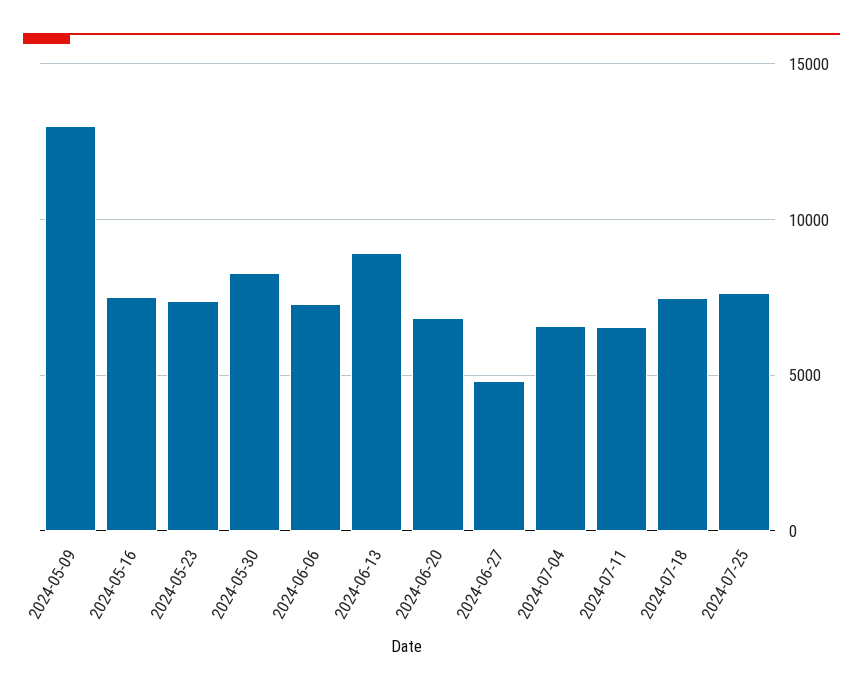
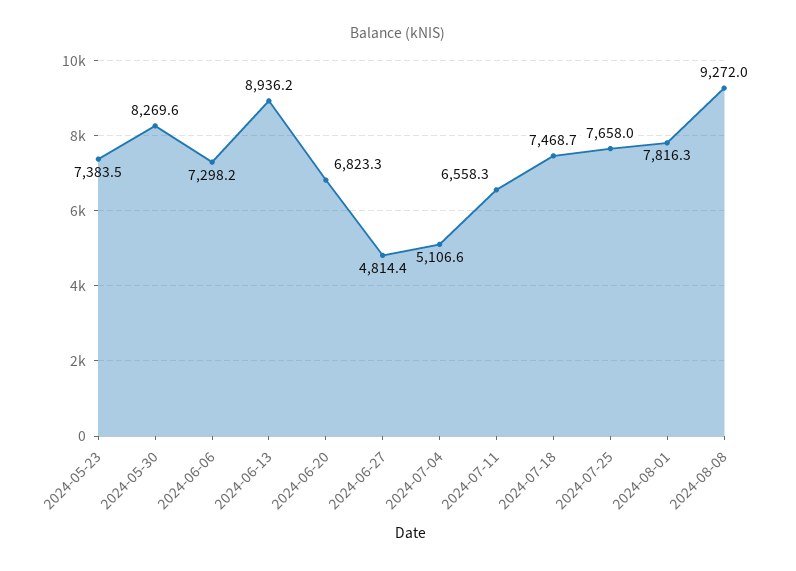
2024-05-09: 13000 -> none
2024-05-16: 7500 -> none
2024-07-04: 6500 -> 5106.6
2024-08-01: none -> 7816.3
2024-08-08: none -> 9272

